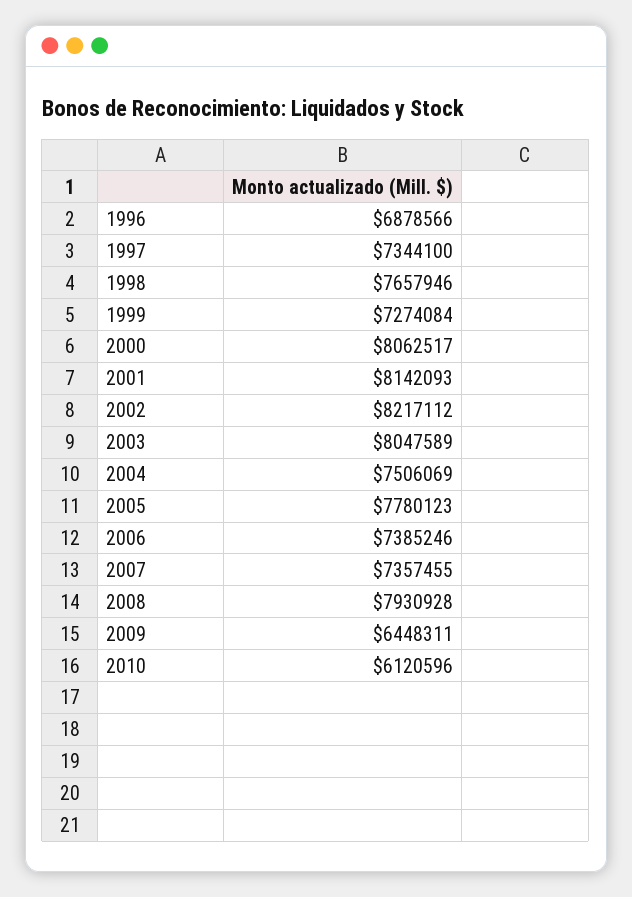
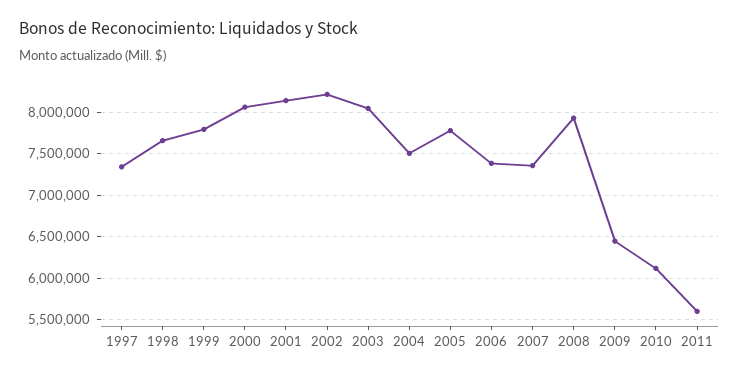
1996: 6878566 -> none
1999: 7274084 -> 7800000
2011: none -> 5600000

